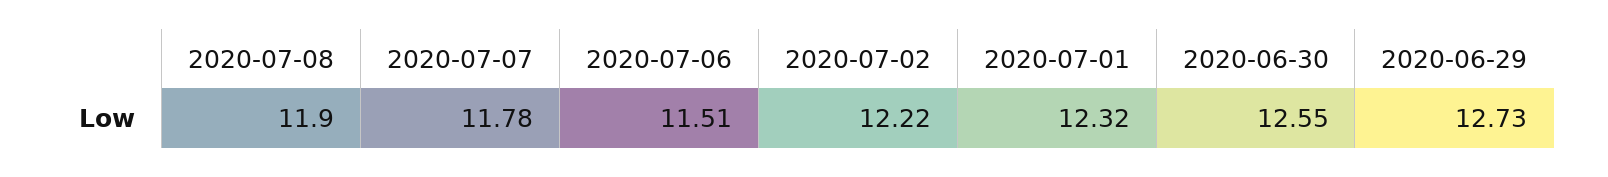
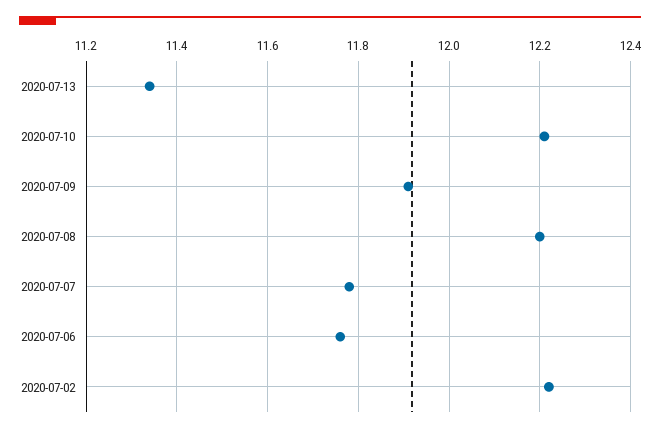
2020-07-08: 11.9 -> 12.2
2020-07-06: 11.51 -> 11.75
2020-07-01: 12.32 -> none
2020-06-30: 12.55 -> none
2020-06-29: 12.73 -> none
2020-07-13: none -> 11.35
2020-07-10: none -> 12.2
2020-07-09: none -> 11.9

